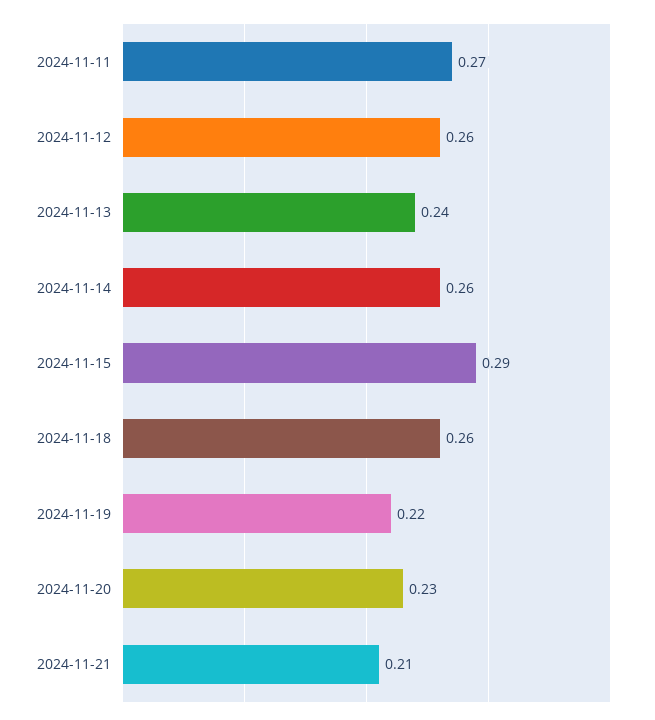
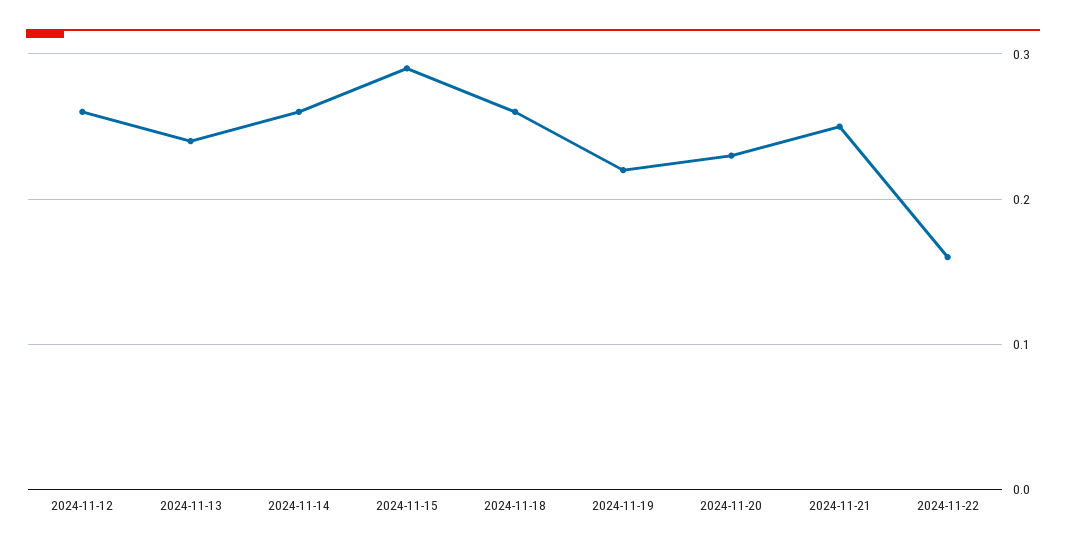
2024-11-11: 0.27 -> none
2024-11-21: 0.21 -> 0.25
2024-11-22: none -> 0.16

